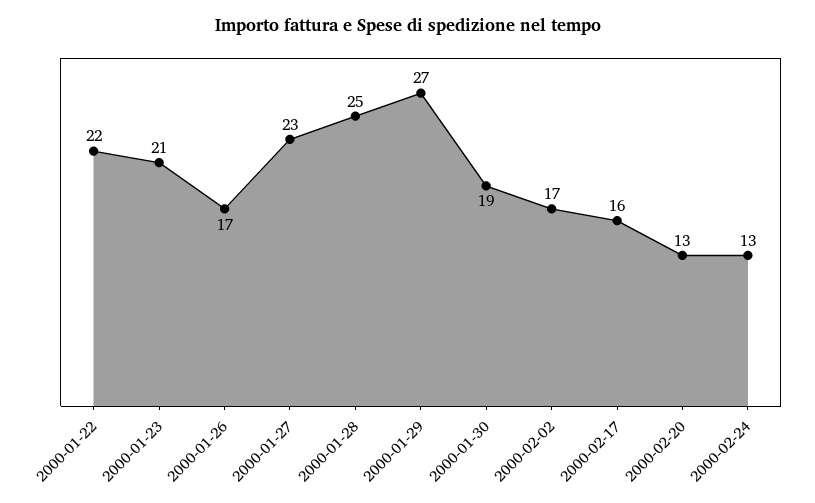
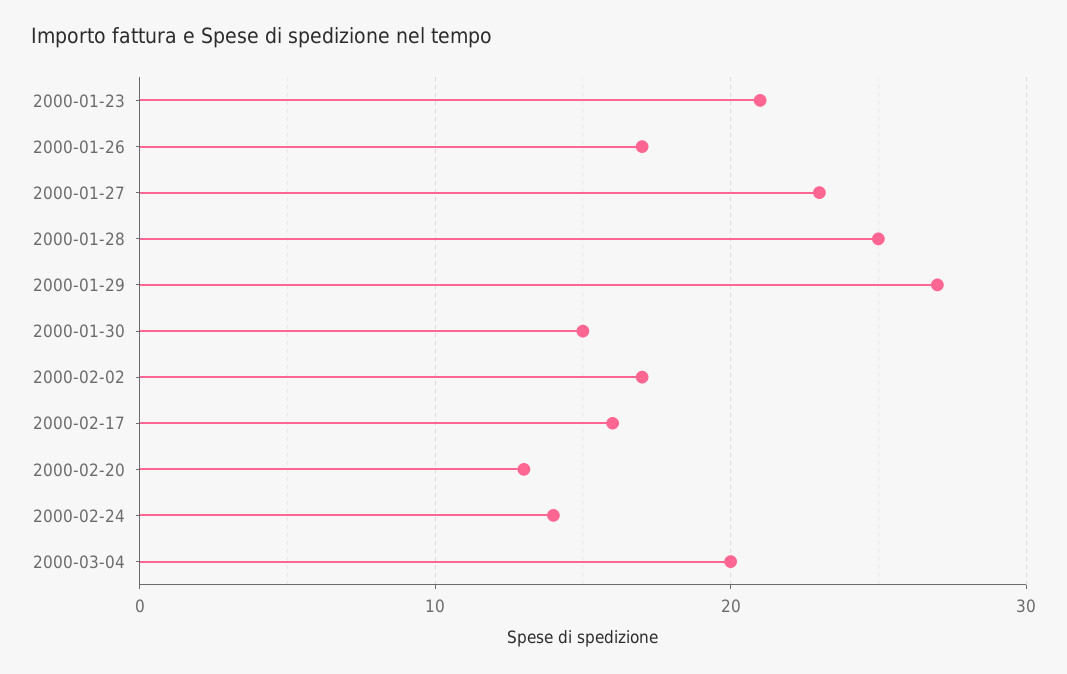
2000-01-22: 22 -> none
2000-01-30: 19 -> 15
2000-02-24: 13 -> 14
2000-03-04: none -> 20

